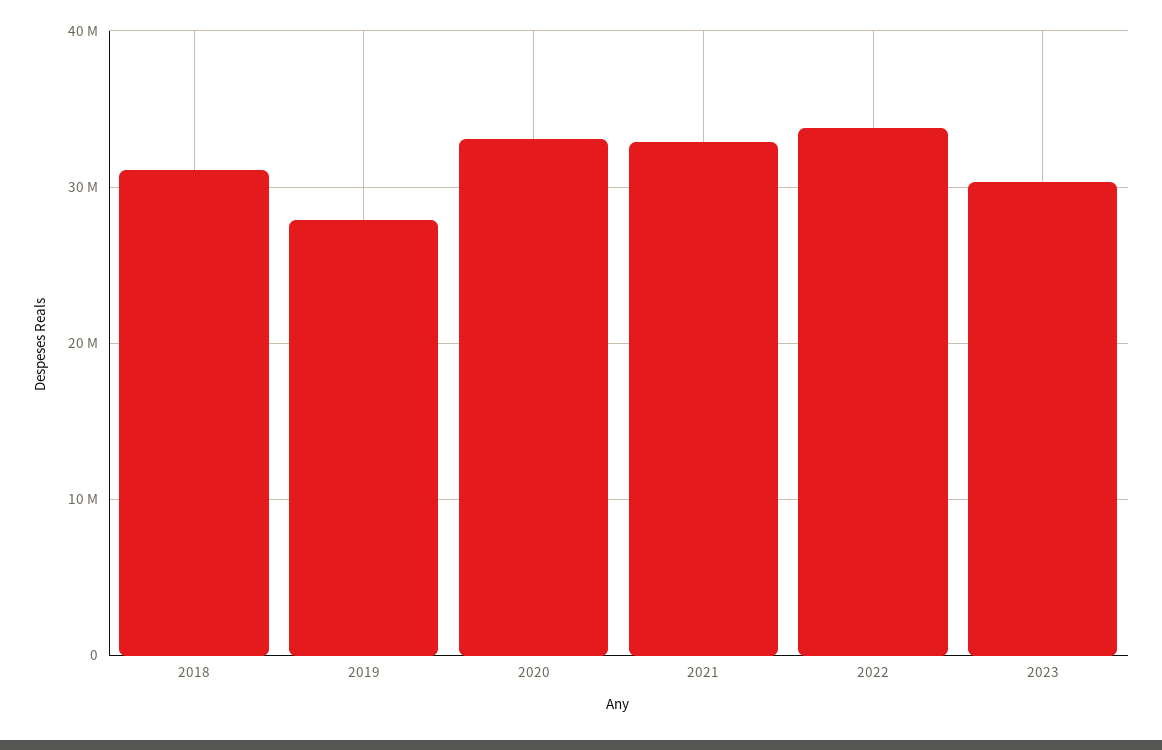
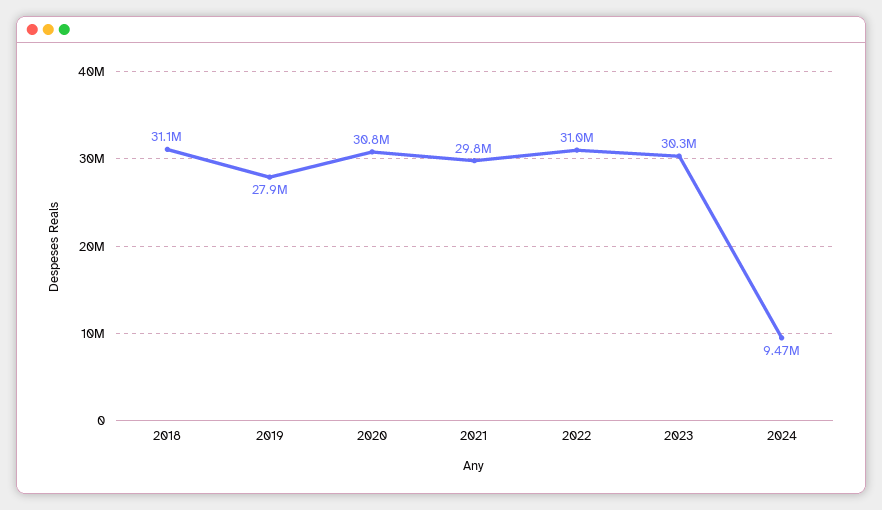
2020: 33000000 -> 30800000
2021: 33000000 -> 29800000
2022: 34000000 -> 31000000
2024: none -> 9470000

